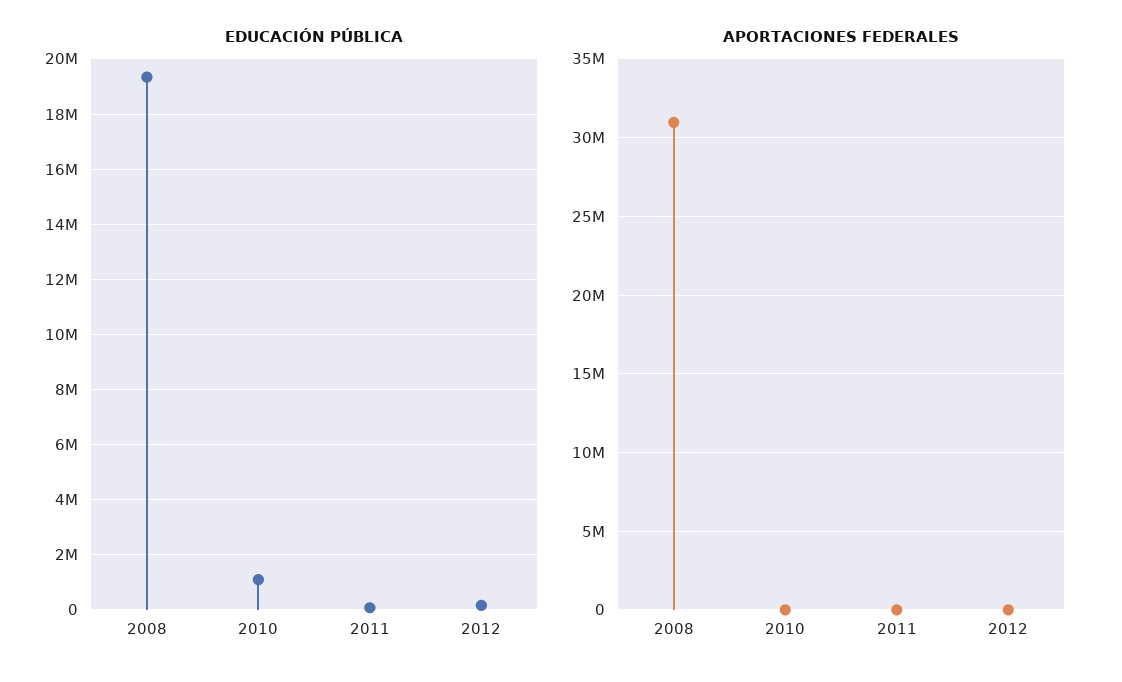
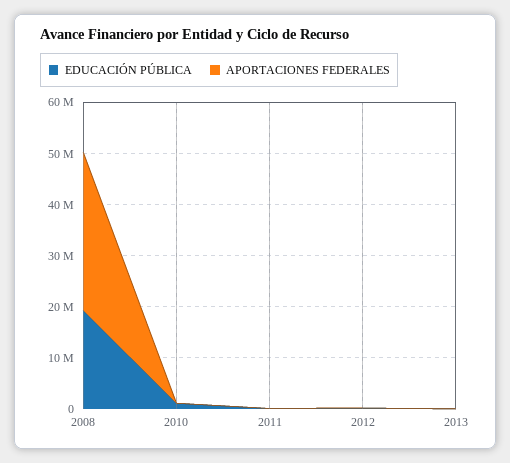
EDUCACIÓN PÚBLICA, 2013: none -> 0
APORTACIONES FEDERALES, 2013: none -> 0

